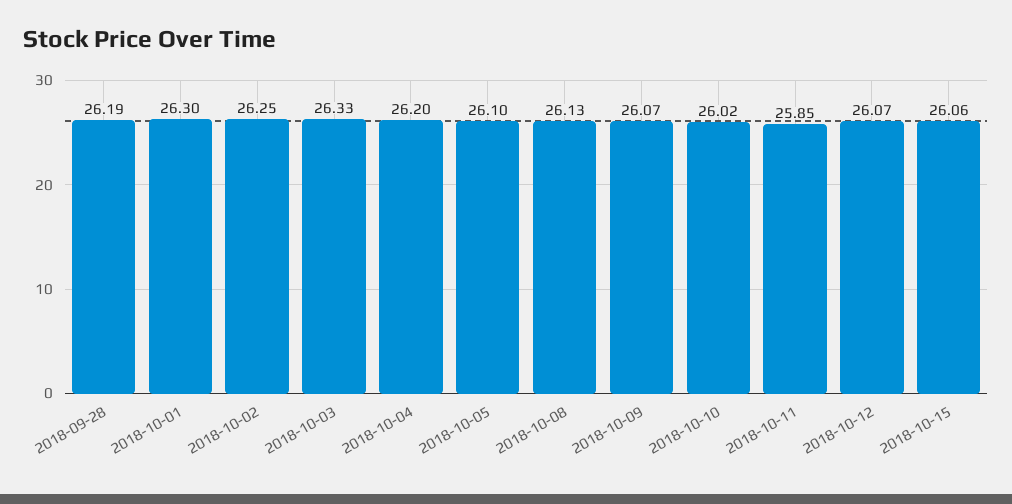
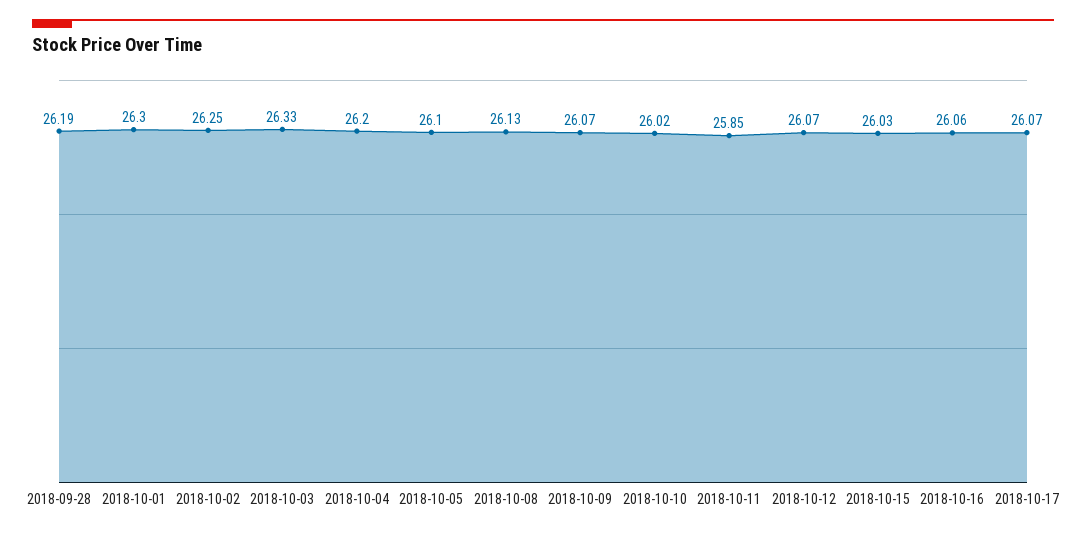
2018-10-15: 26.06 -> 26.03
2018-10-16: none -> 26.06
2018-10-17: none -> 26.07

